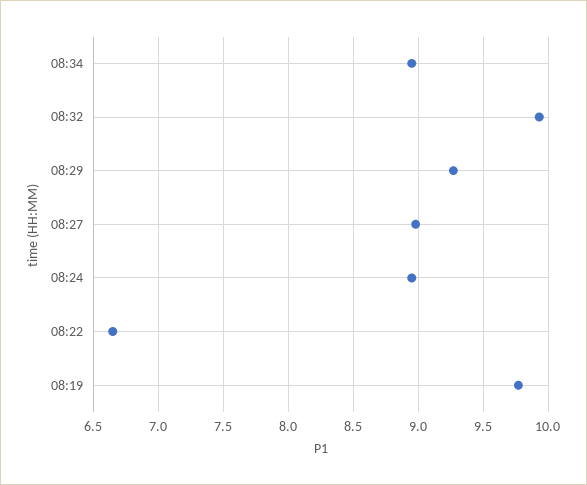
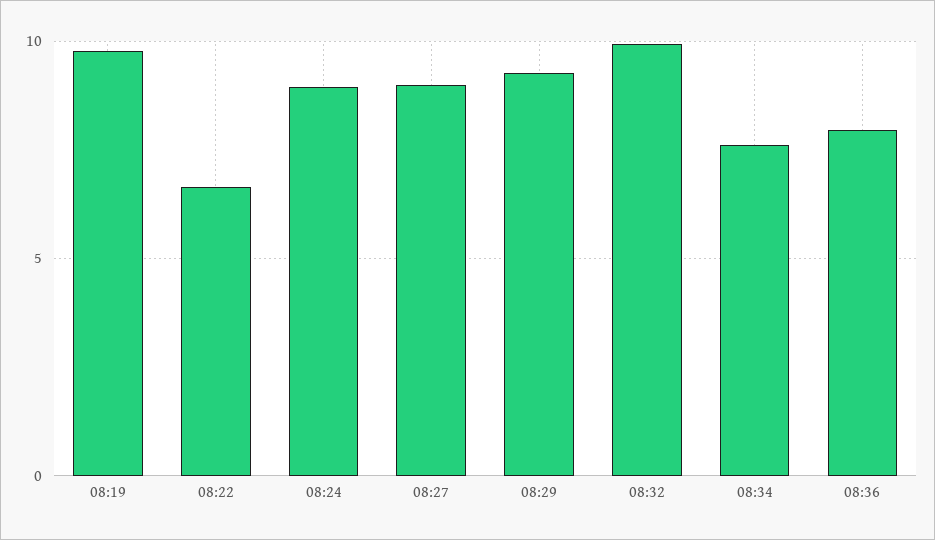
08:34: 8.95 -> 7.5
08:36: none -> 8

